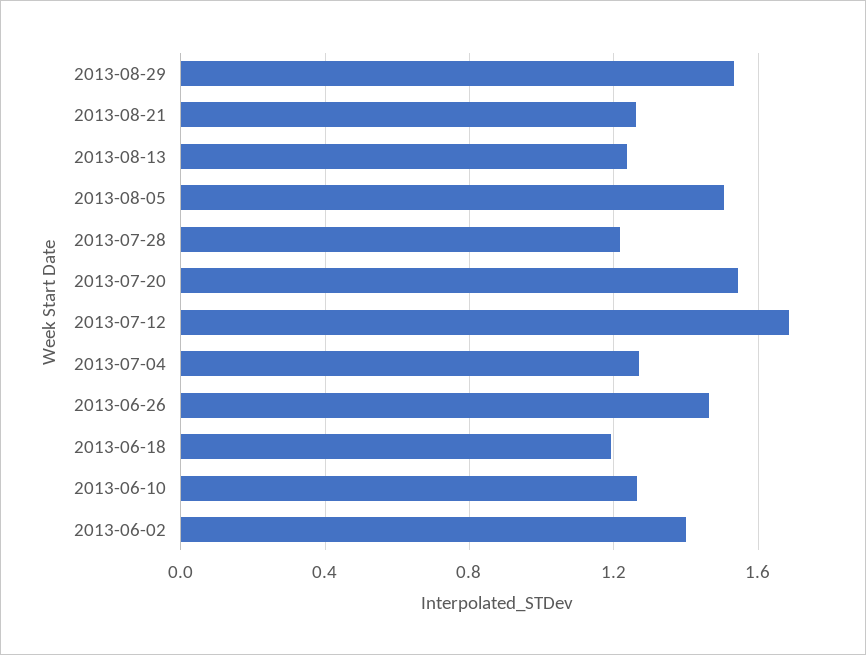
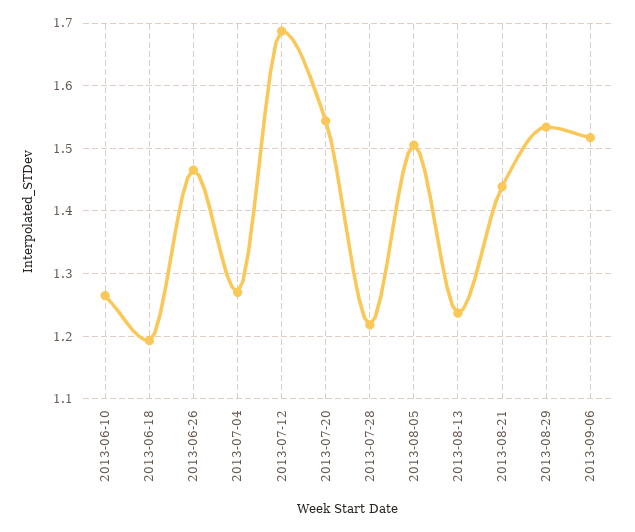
2013-08-21: 1.25 -> 1.44
2013-06-02: 1.4 -> none
2013-09-06: none -> 1.52

